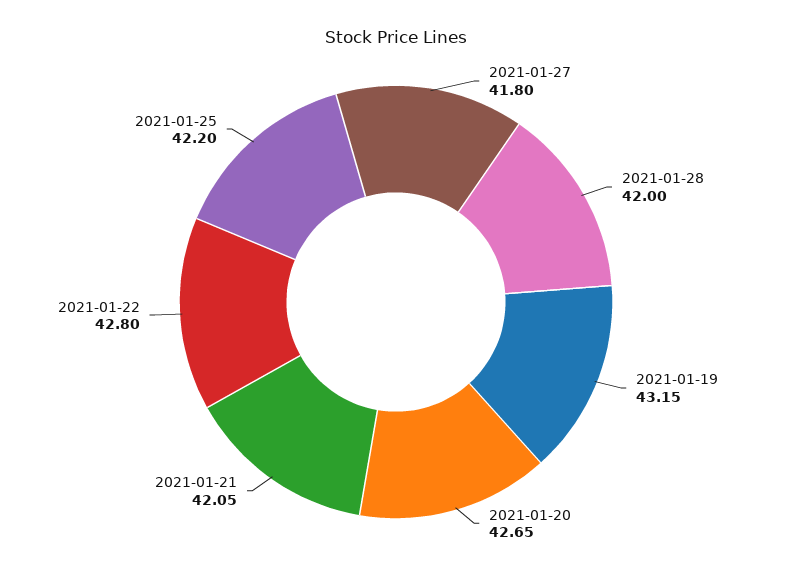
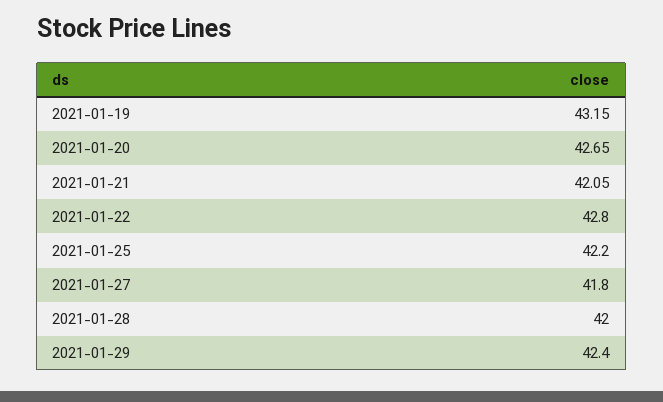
2021-01-29: none -> 42.4

